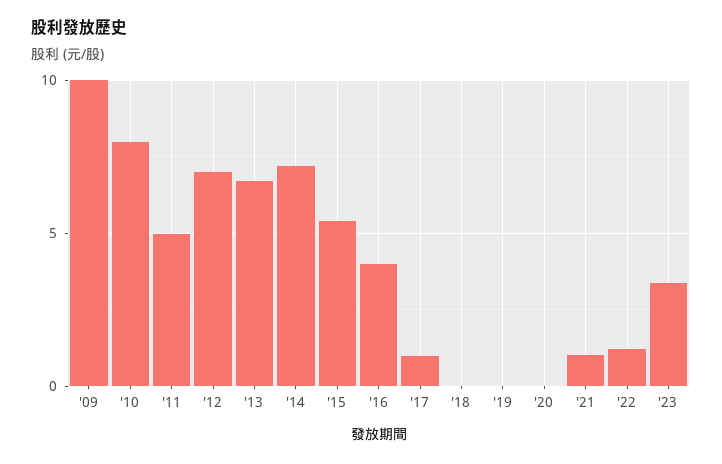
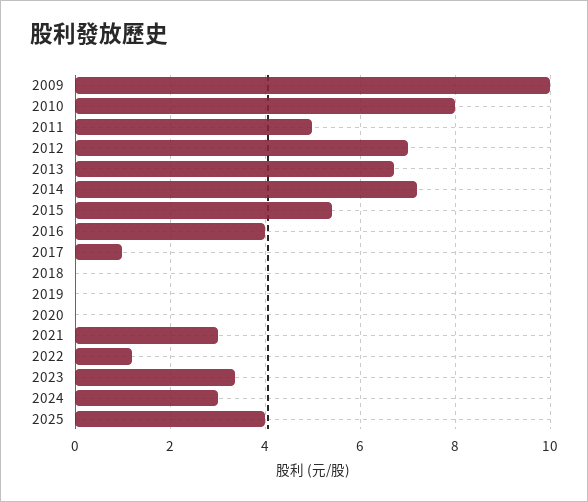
'21: 1 -> 3
2024: none -> 3
2025: none -> 4

